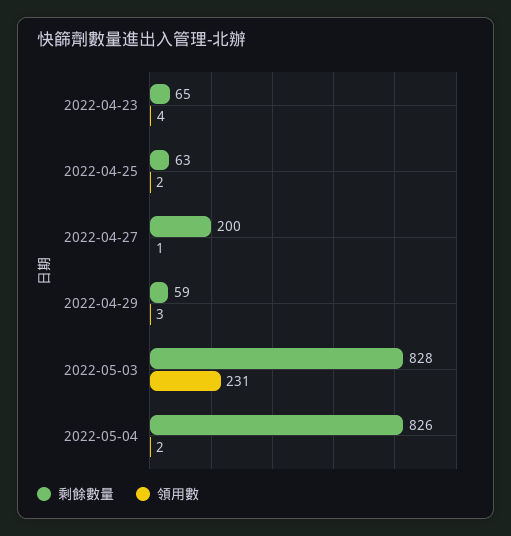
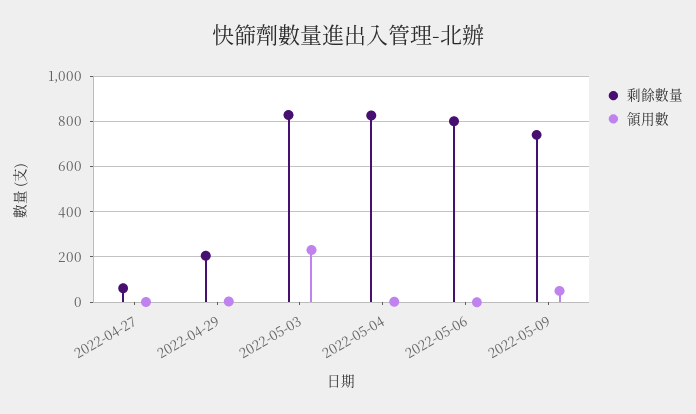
剩餘數量, 2022-04-23: 65 -> none
領用數, 2022-04-23: 4 -> none
剩餘數量, 2022-04-25: 63 -> none
領用數, 2022-04-25: 2 -> none
剩餘數量, 2022-04-27: 200 -> 50
剩餘數量, 2022-04-29: 59 -> 200
剩餘數量, 2022-05-06: none -> 800
領用數, 2022-05-06: none -> 0
剩餘數量, 2022-05-09: none -> 750
領用數, 2022-05-09: none -> 50

